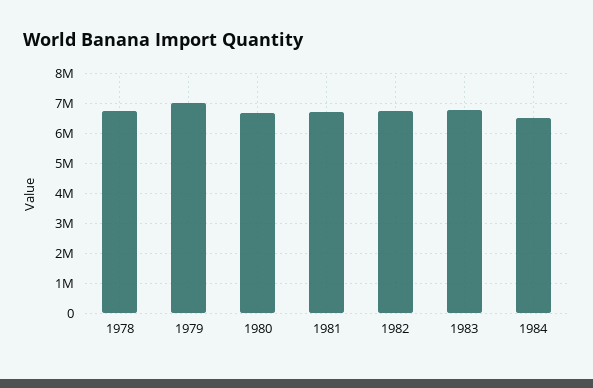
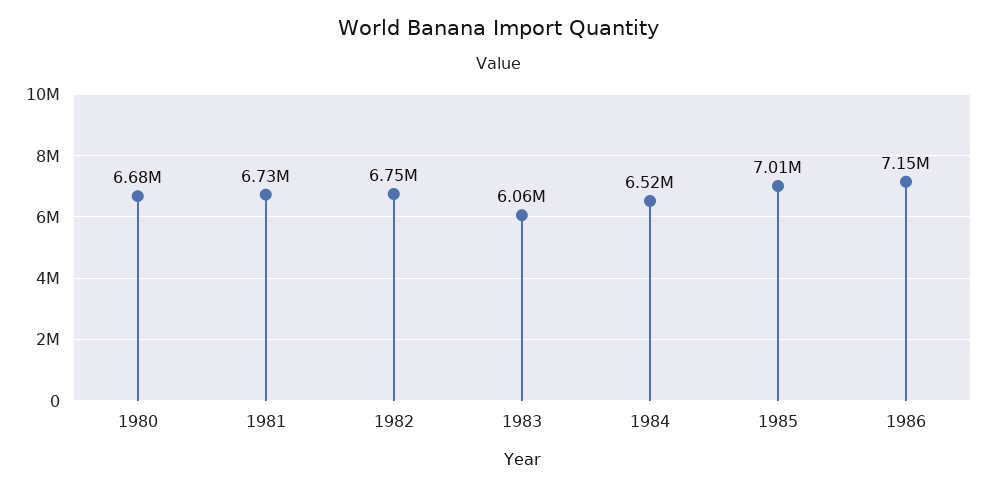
1978: 6750000 -> none
1979: 7000000 -> none
1983: 6750000 -> 6060000
1985: none -> 7010000
1986: none -> 7150000

